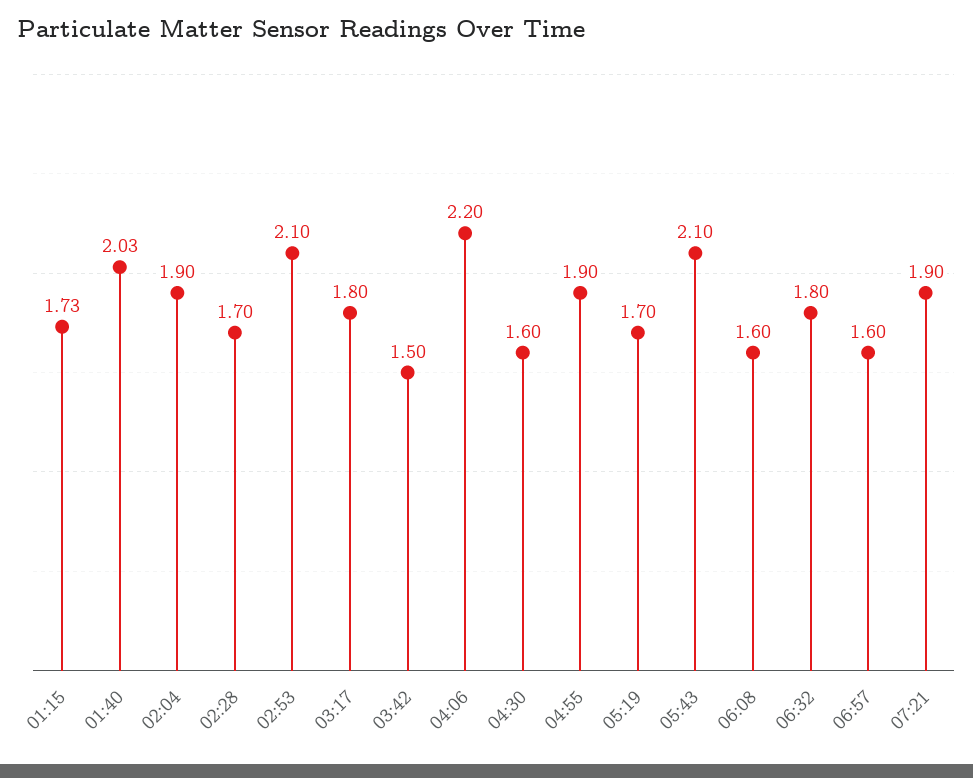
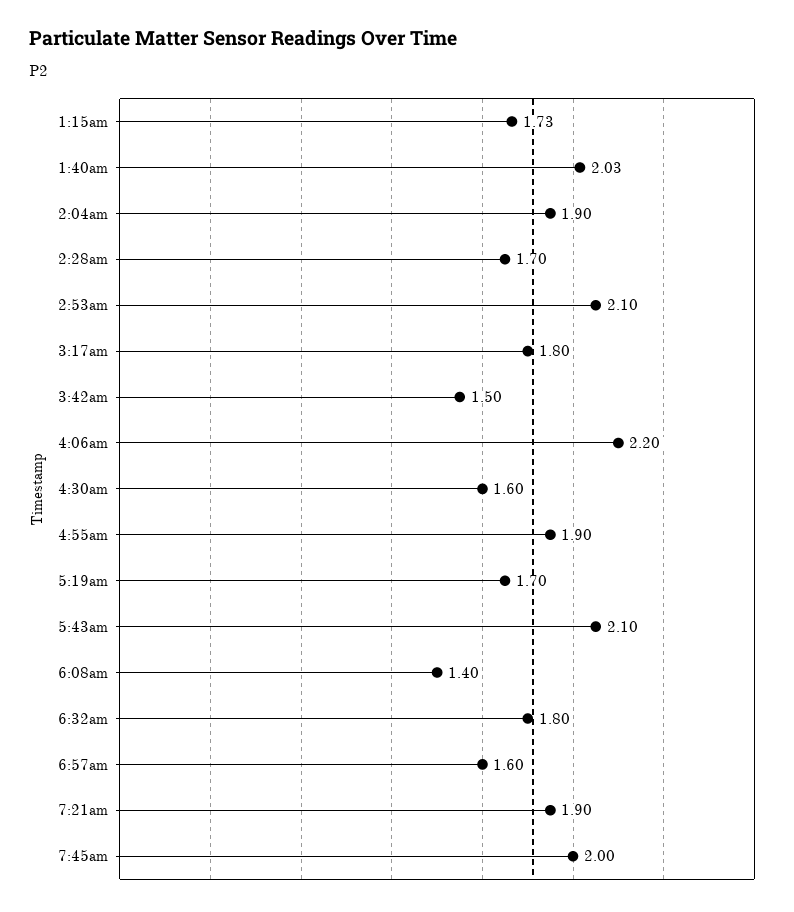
06:08: 1.6 -> 1.4
7:45am: none -> 2

